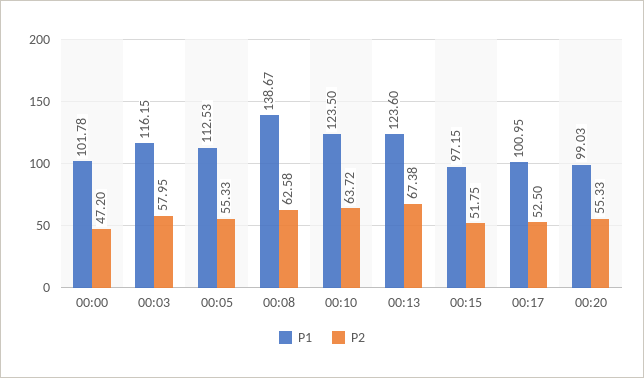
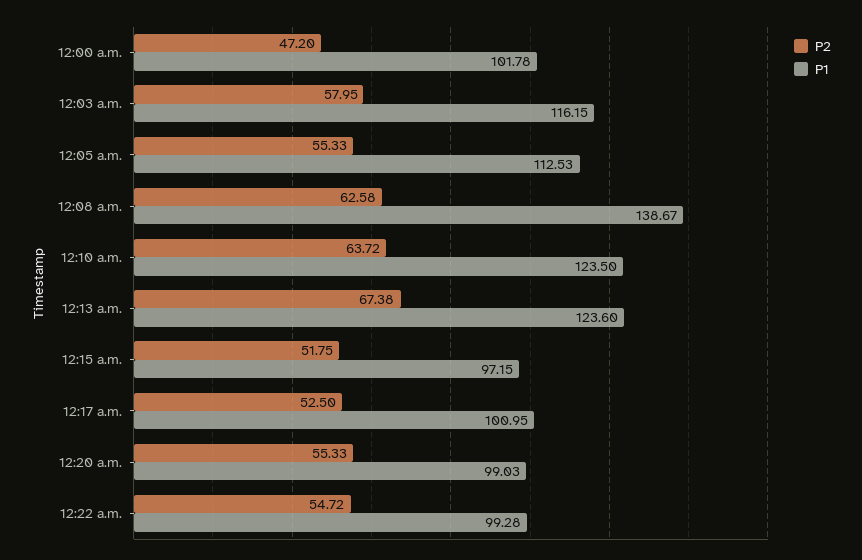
P2, 12:22 a.m.: none -> 54.72
P1, 12:22 a.m.: none -> 99.28

